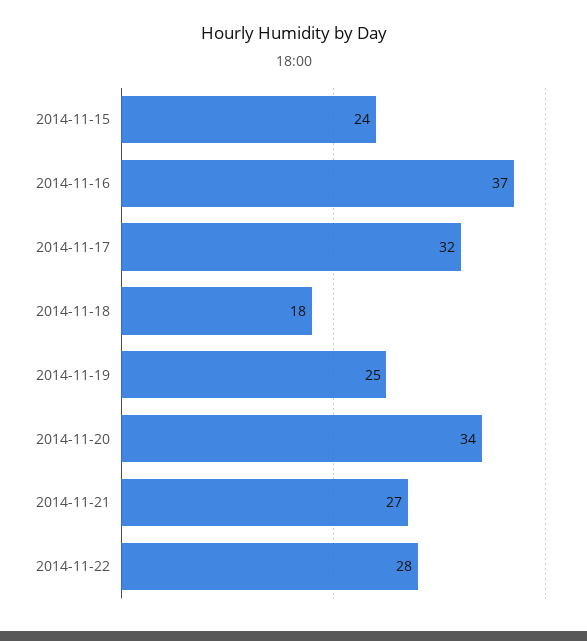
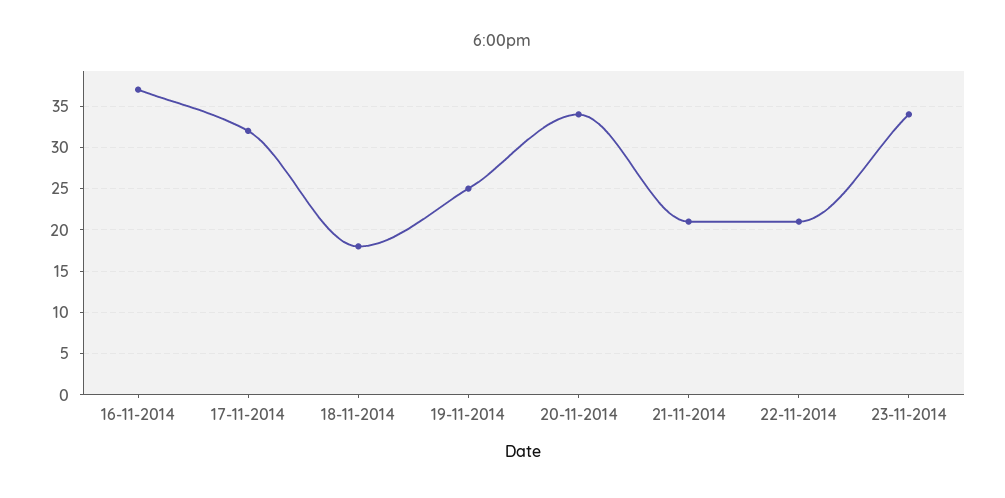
2014-11-15: 24 -> none
2014-11-21: 27 -> 21
2014-11-22: 28 -> 21
23-11-2014: none -> 34

